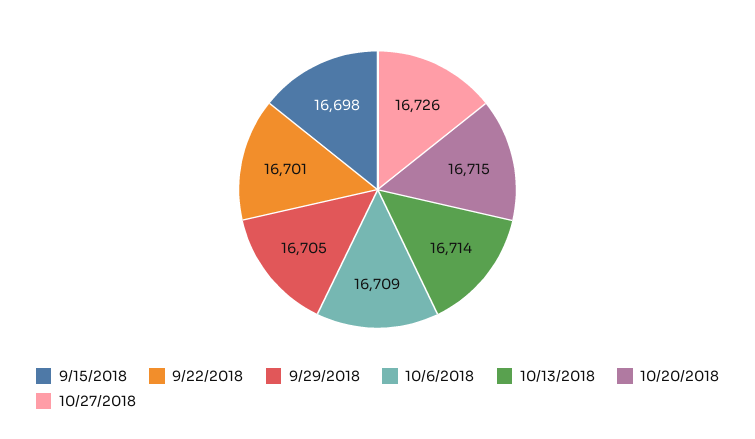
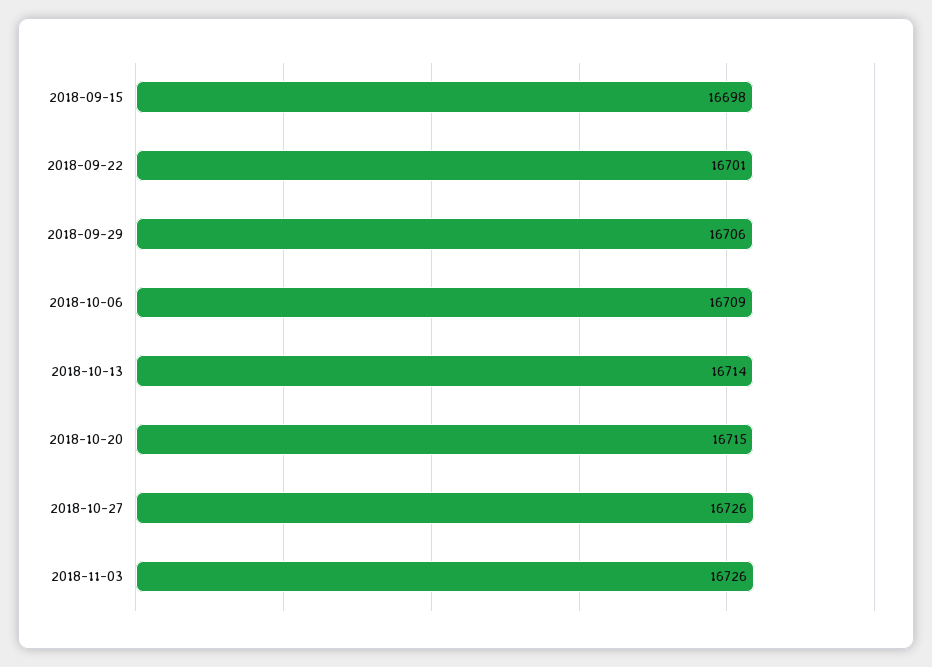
9/29/2018: 16705 -> 16706
2018-11-03: none -> 16726

